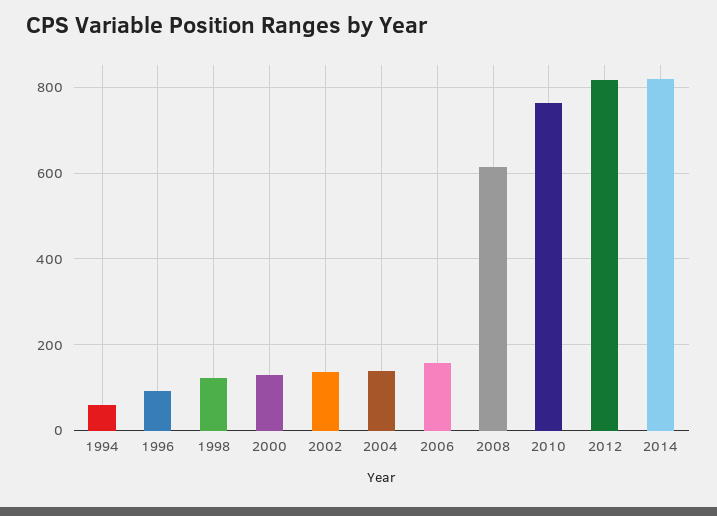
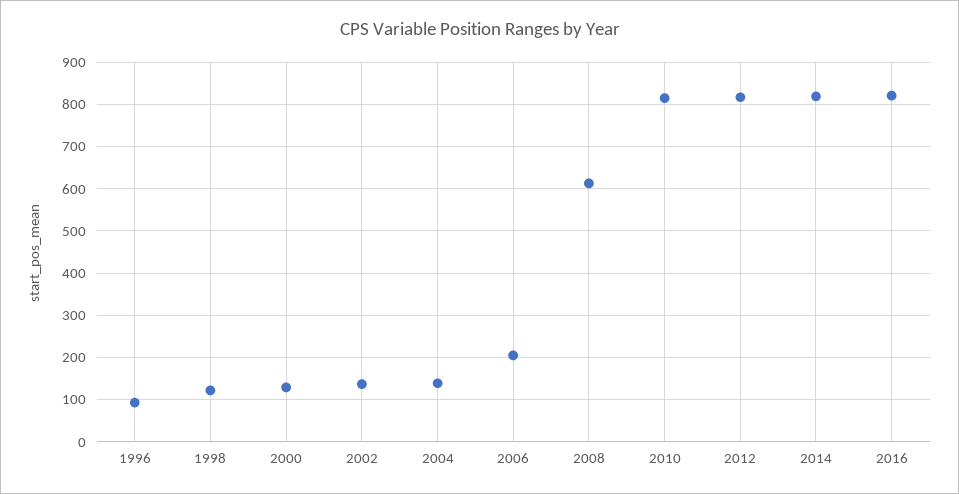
1994: 60 -> none
2006: 160 -> 200
2010: 760 -> 820
2016: none -> 820

